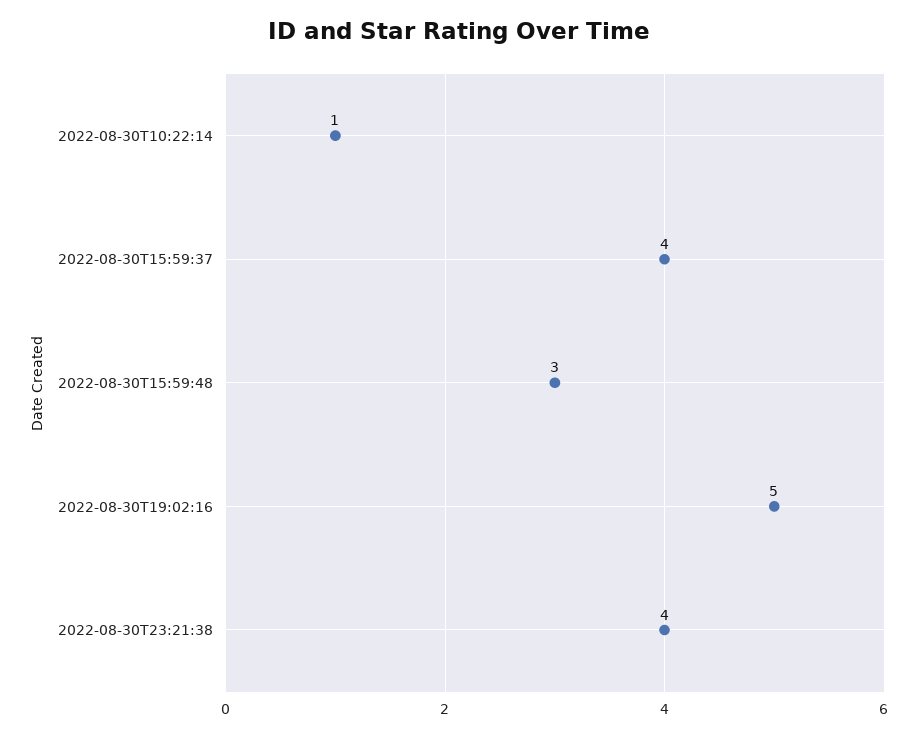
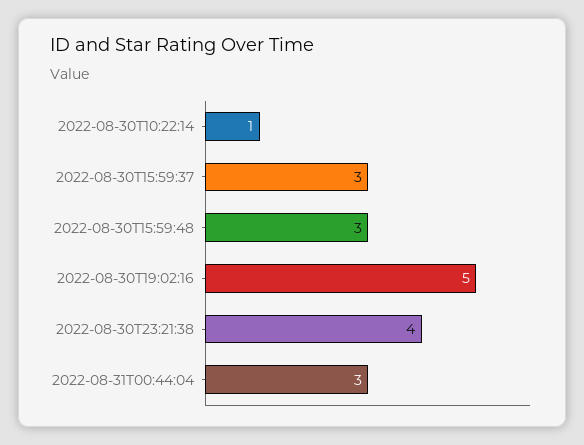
2022-08-30T15:59:37: 4 -> 3
2022-08-31T00:44:04: none -> 3

